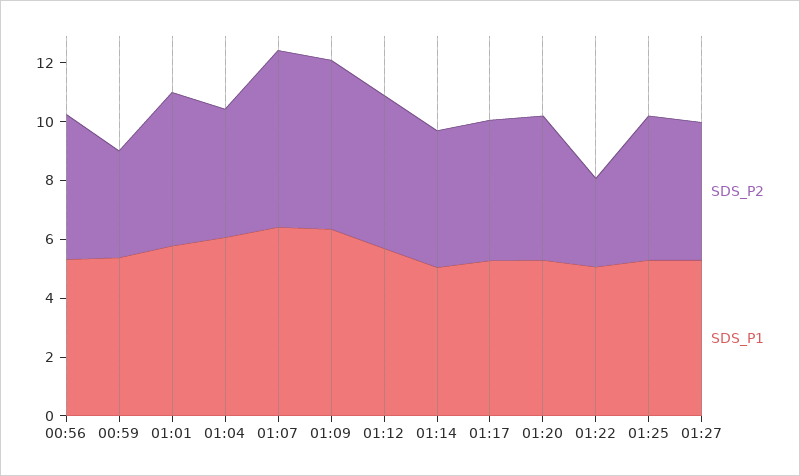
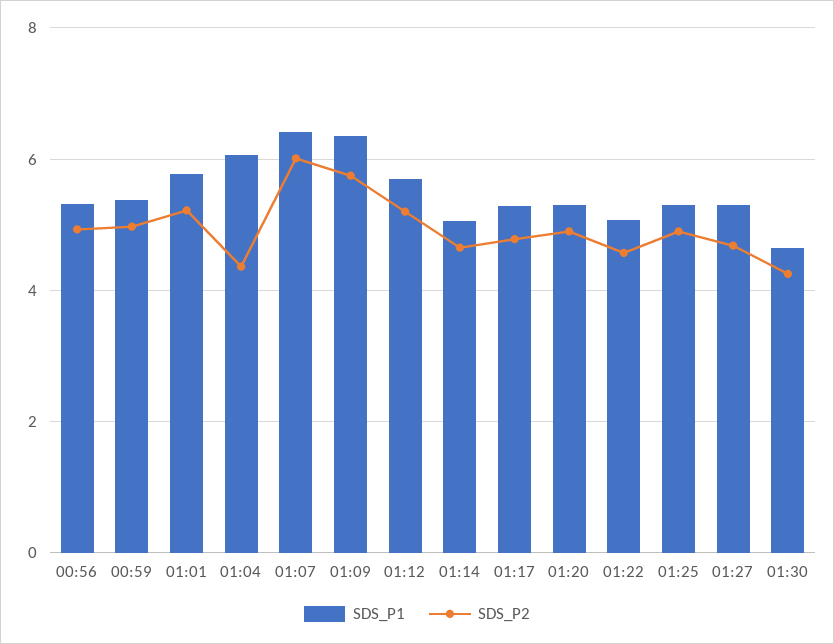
SDS_P2, 00:59: 3.5 -> 5
SDS_P2, 01:22: 3 -> 4.6
SDS_P1, 01:30: none -> 4.6
SDS_P2, 01:30: none -> 4.2

